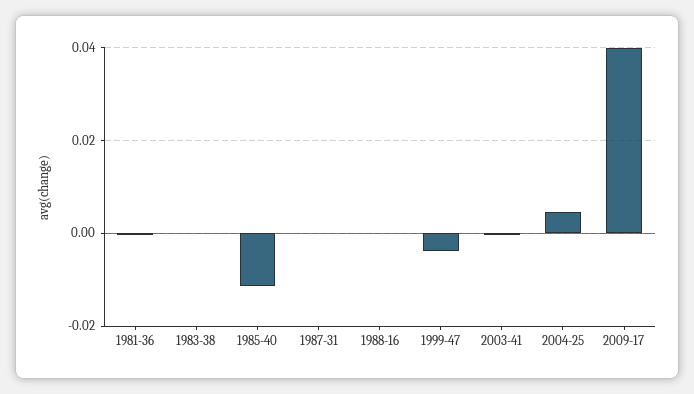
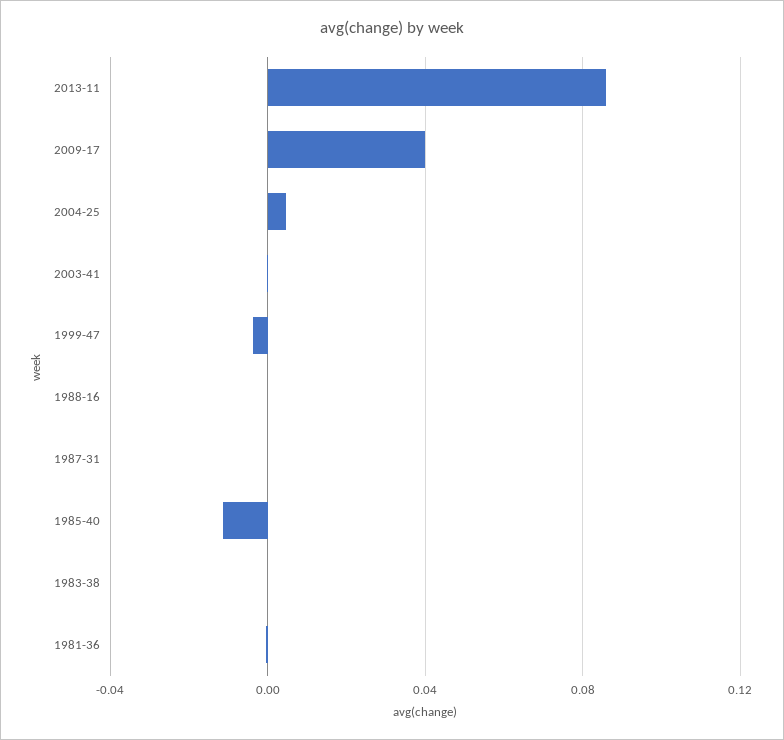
2013-11: none -> 0.085

